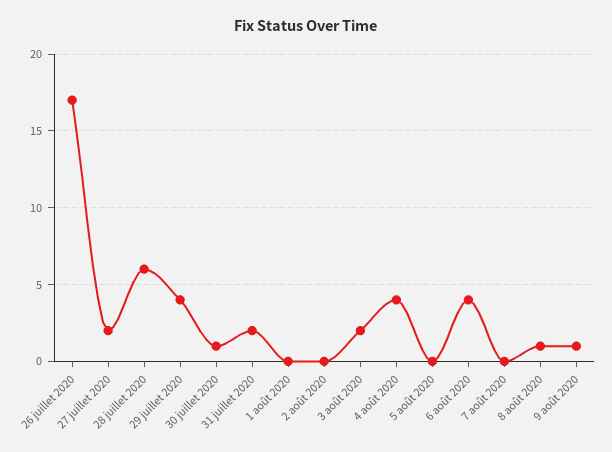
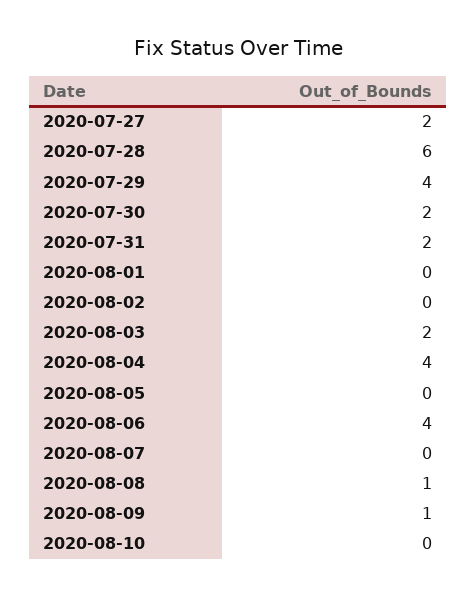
26 juillet 2020: 17 -> none
30 juillet 2020: 1 -> 2
2020-08-10: none -> 0

